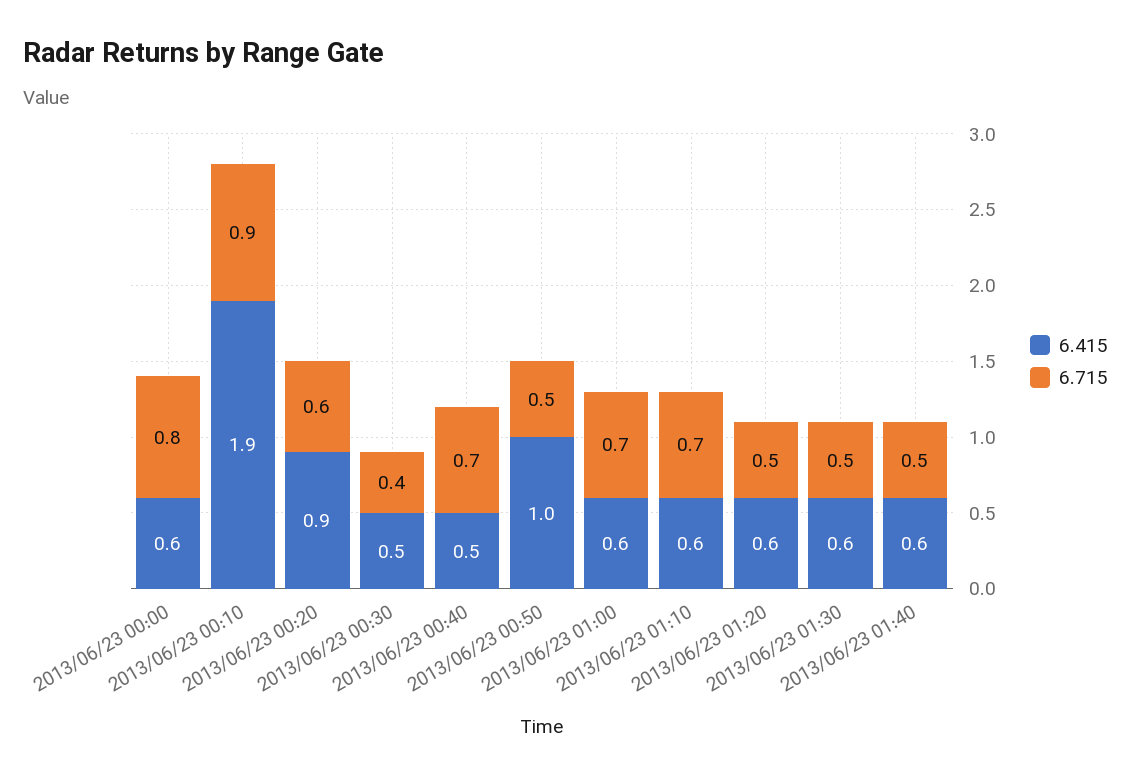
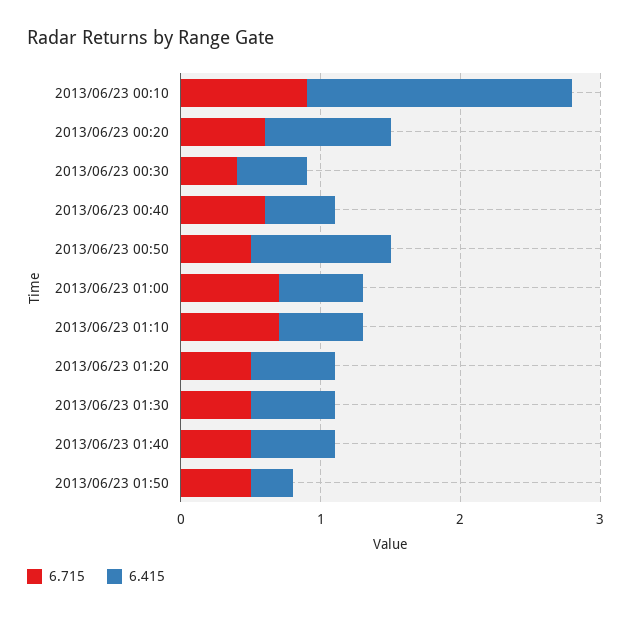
6.415, 2013/06/23 00:00: 0.6 -> none
6.715, 2013/06/23 00:00: 0.8 -> none
6.715, 2013/06/23 00:40: 0.7 -> 0.6
6.715, 2013/06/23 01:50: none -> 0.5
6.415, 2013/06/23 01:50: none -> 0.3

